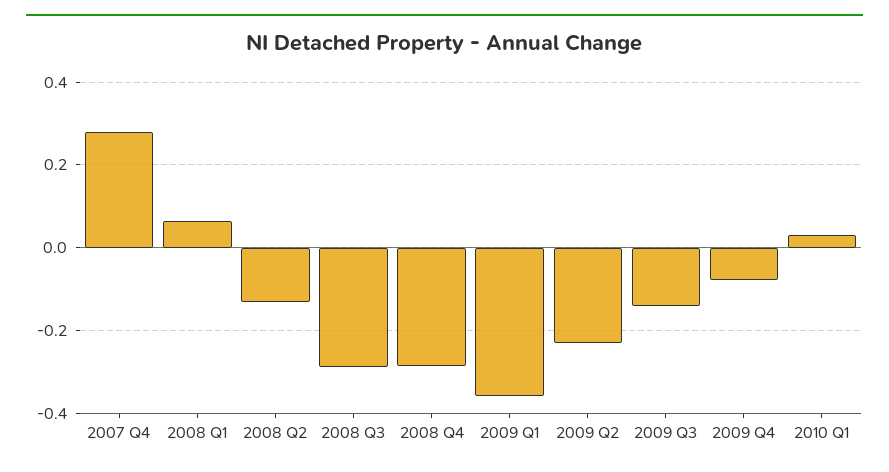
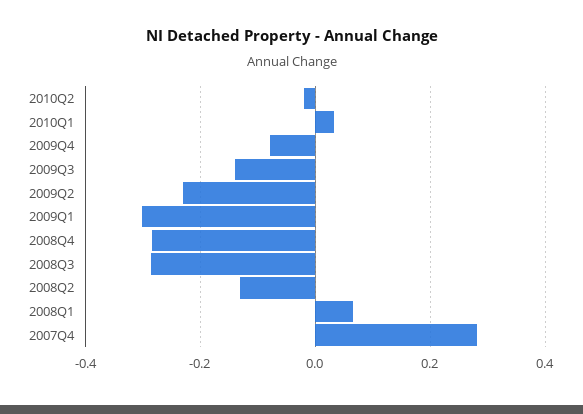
2009 Q1: -0.36 -> -0.3
2010Q2: none -> -0.02

